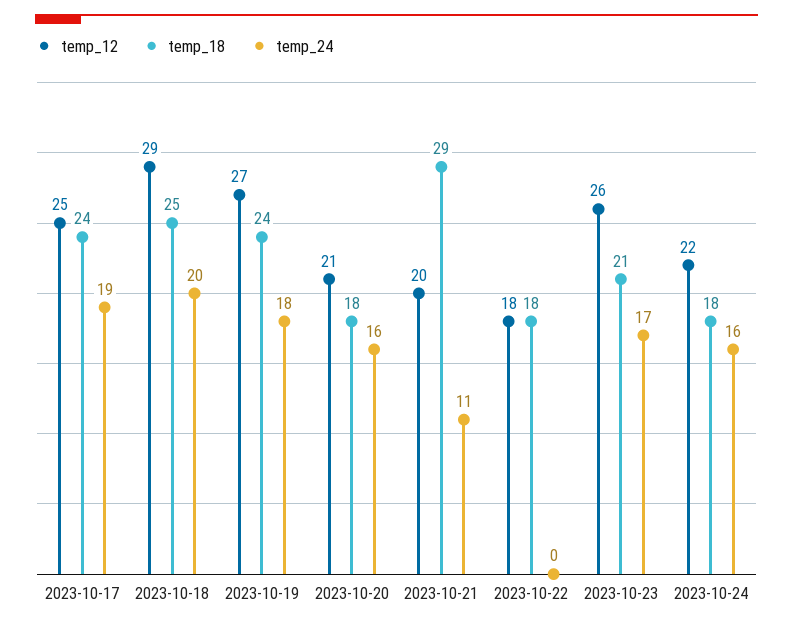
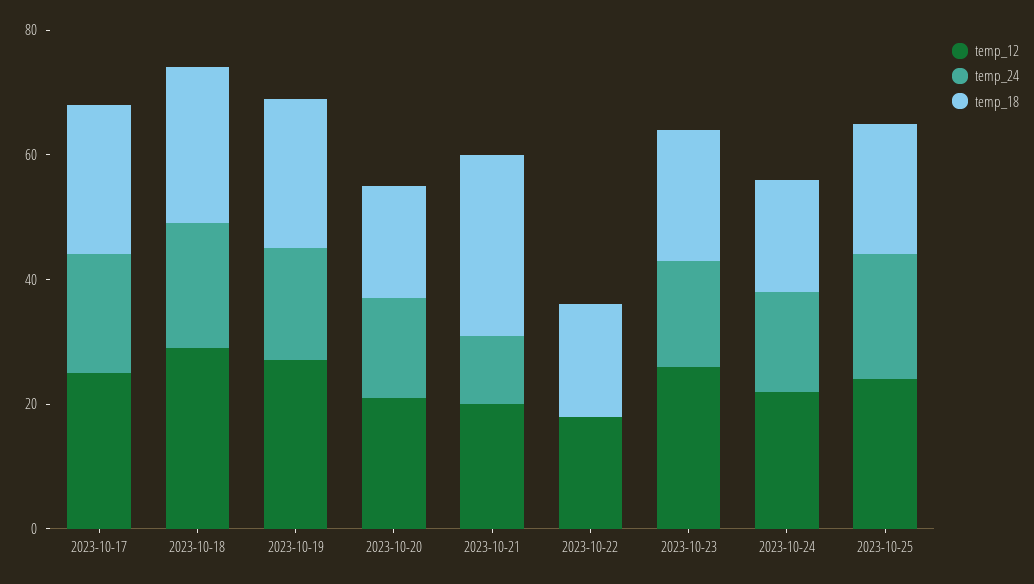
temp_12, 2023-10-25: none -> 25
temp_24, 2023-10-25: none -> 20
temp_18, 2023-10-25: none -> 20

